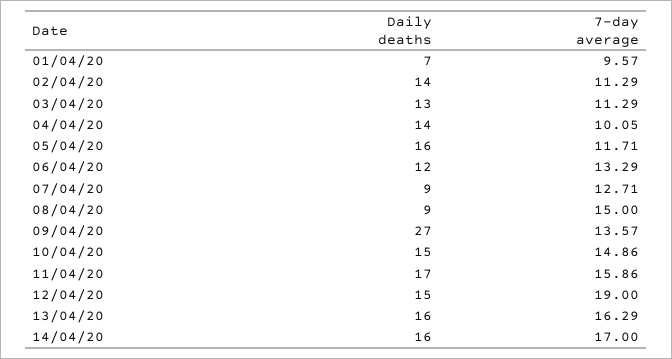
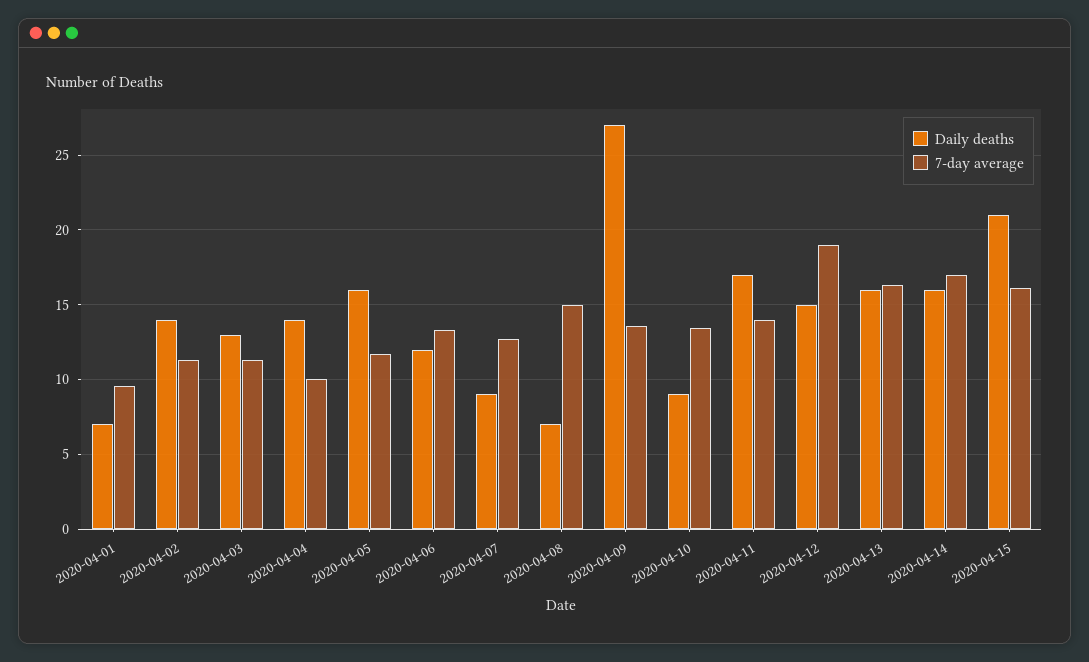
Daily deaths, 08/04/20: 9 -> 7
Daily deaths, 10/04/20: 15 -> 9
7-day average, 10/04/20: 14.86 -> 13.5
7-day average, 11/04/20: 15.86 -> 14
Daily deaths, 2020-04-15: none -> 21
7-day average, 2020-04-15: none -> 16

